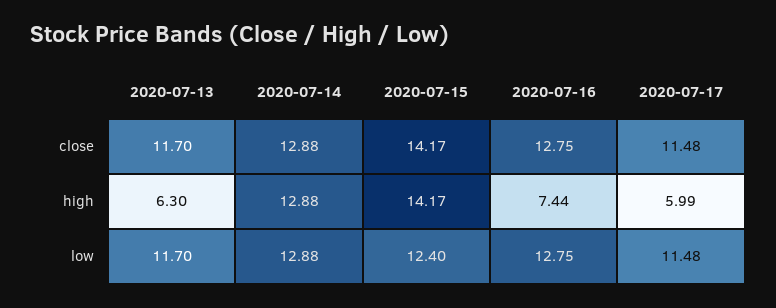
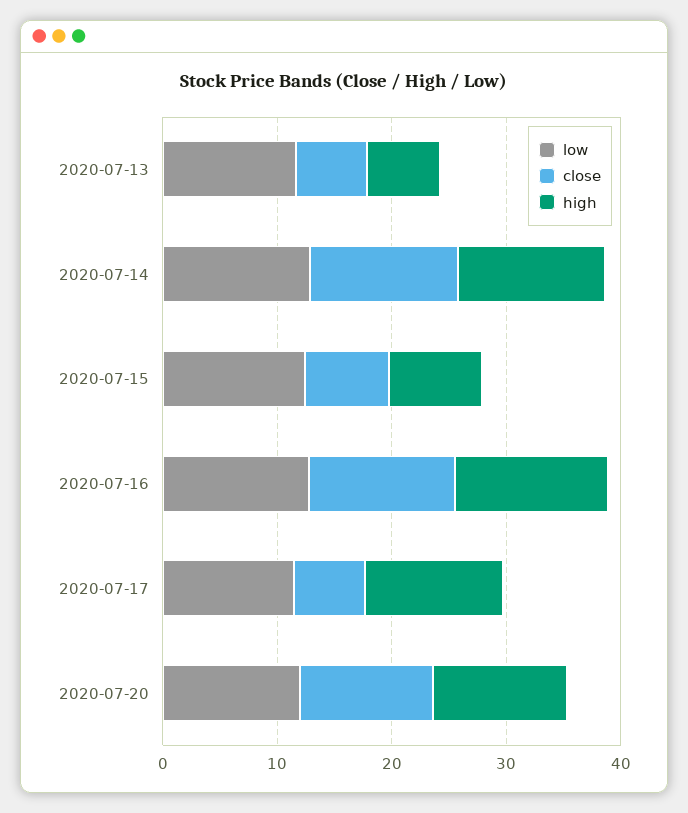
close, 2020-07-13: 11.7 -> 6
close, 2020-07-15: 14.17 -> 8
close, 2020-07-17: 11.48 -> 6
high, 2020-07-15: 14.17 -> 8
high, 2020-07-16: 7.44 -> 14
high, 2020-07-17: 5.99 -> 12
low, 2020-07-20: none -> 12
close, 2020-07-20: none -> 12
high, 2020-07-20: none -> 12

